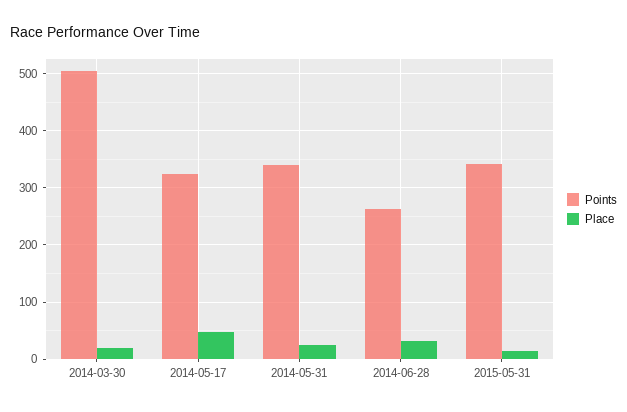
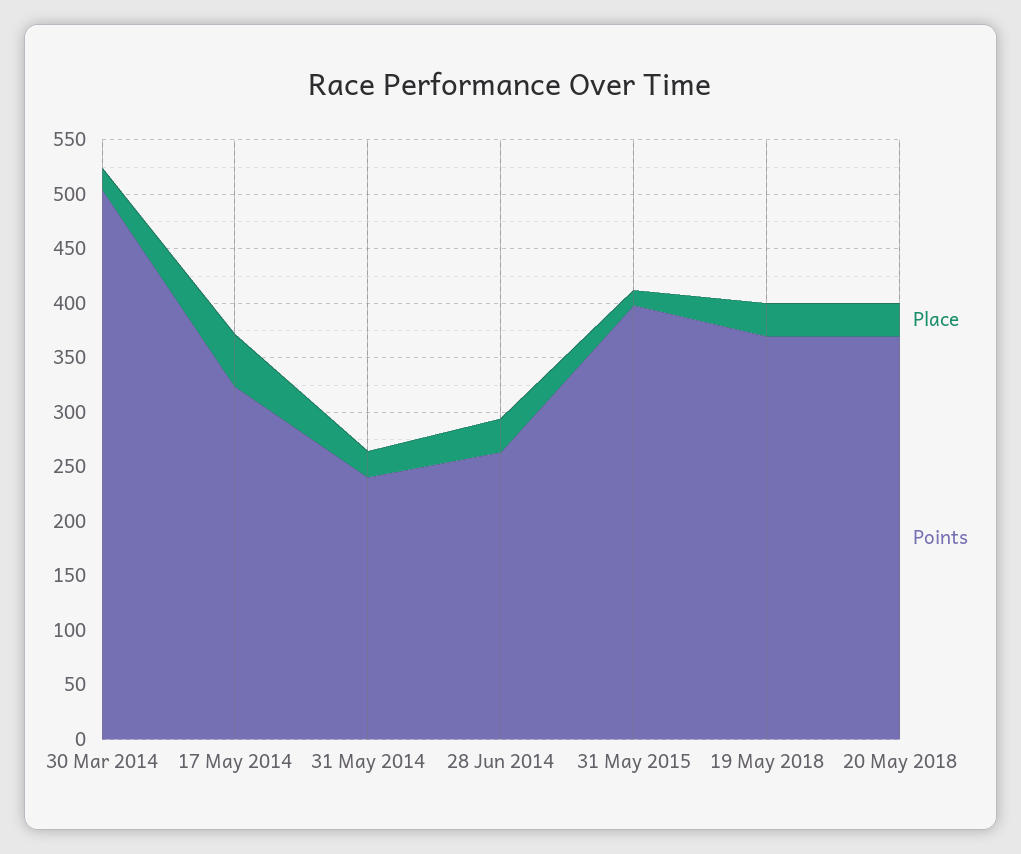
Points, 2014-05-31: 340 -> 240
Points, 2015-05-31: 340 -> 400
Place, 19 May 2018: none -> 30
Points, 19 May 2018: none -> 370
Place, 20 May 2018: none -> 30
Points, 20 May 2018: none -> 370

